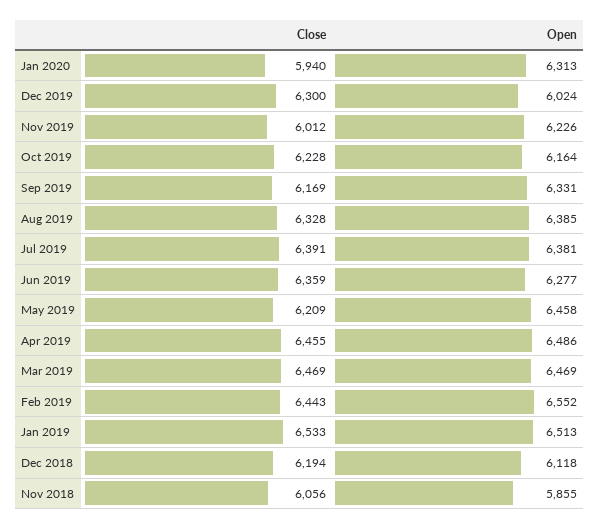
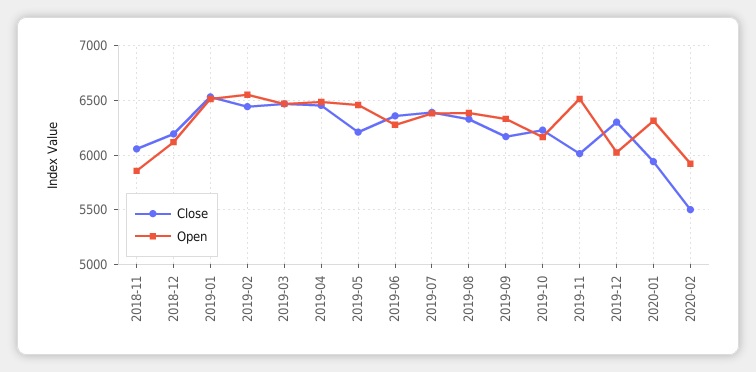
Open, Nov 2019: 6226 -> 6500
Close, 2020-02: none -> 5500
Open, 2020-02: none -> 5900

